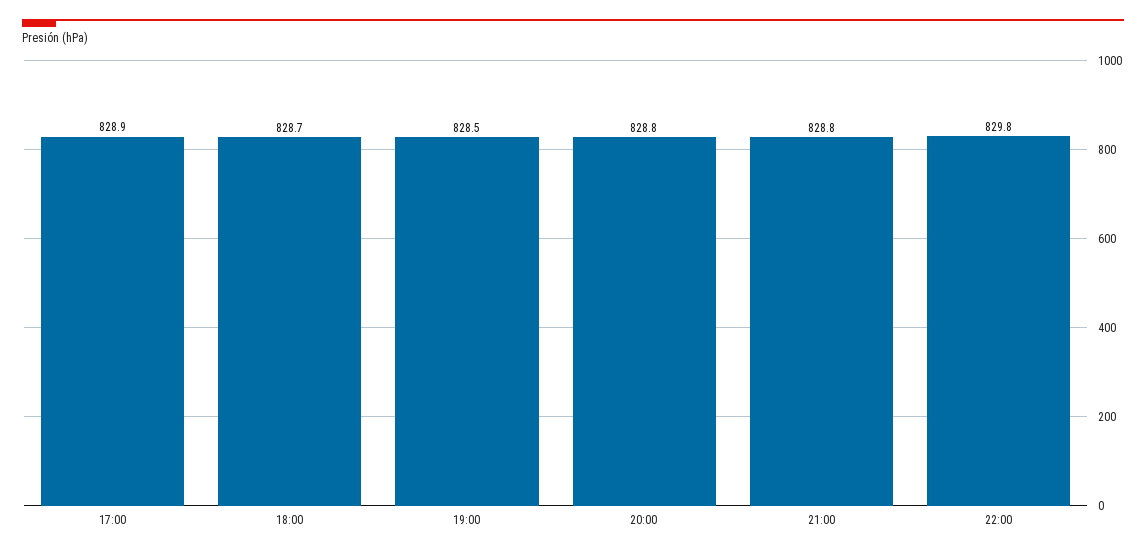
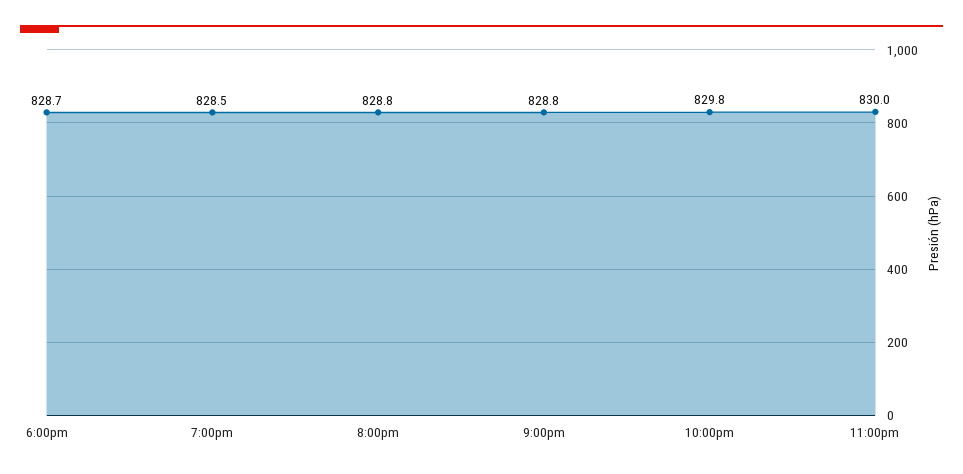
17:00: 828.9 -> none
11:00pm: none -> 830

